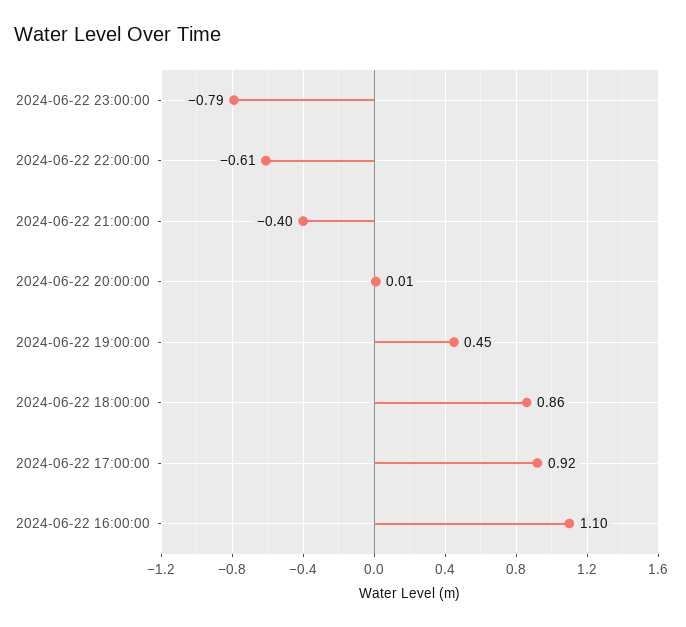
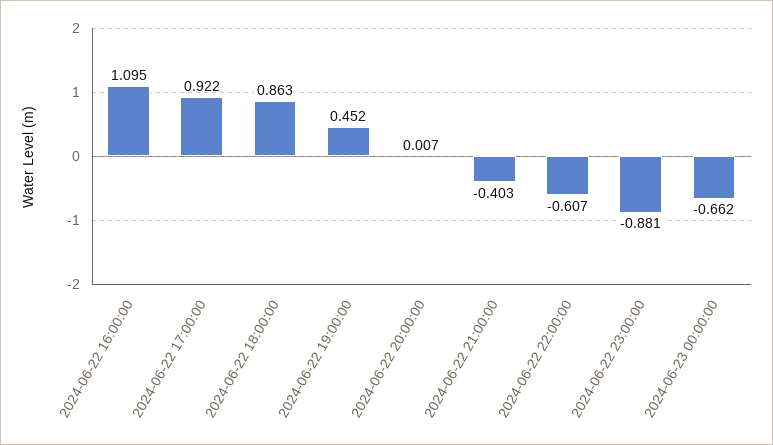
2024-06-22 23:00:00: -0.79 -> -0.881
2024-06-23 00:00:00: none -> -0.662

